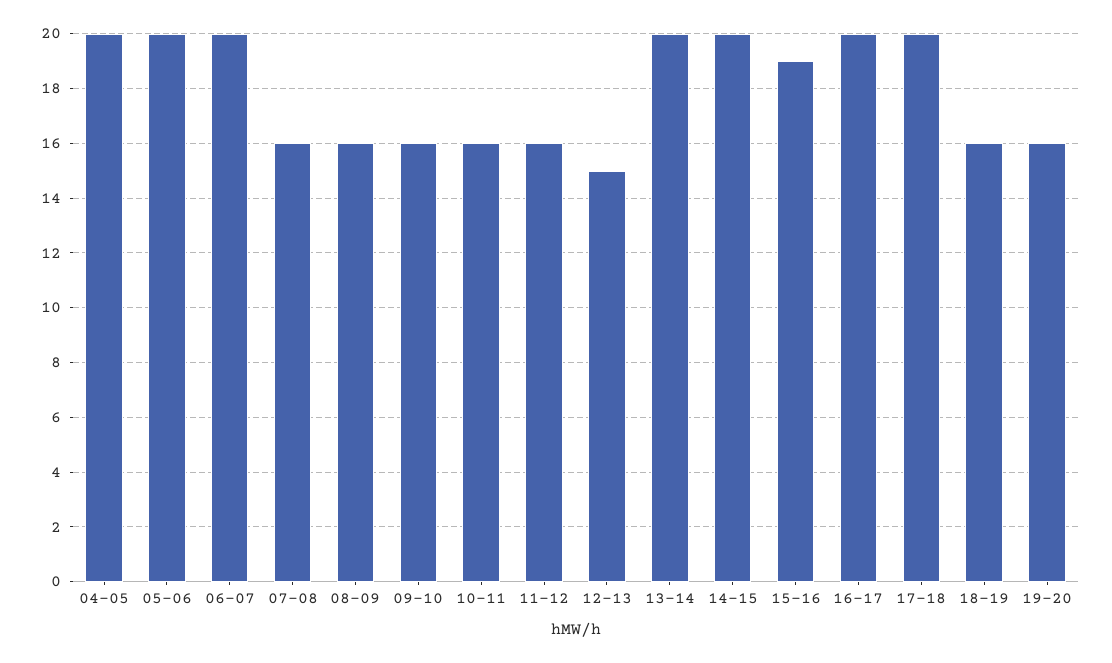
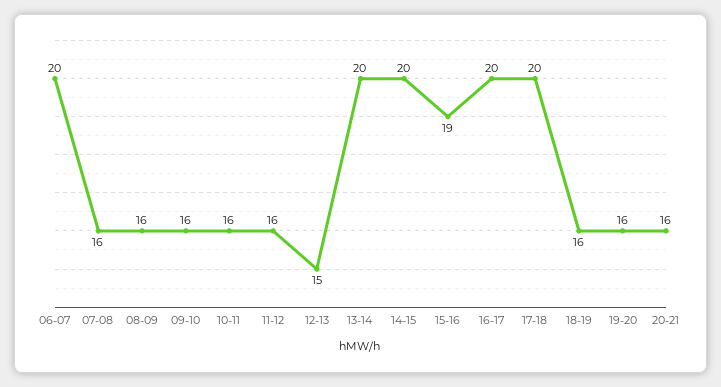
04-05: 20 -> none
05-06: 20 -> none
20-21: none -> 16

